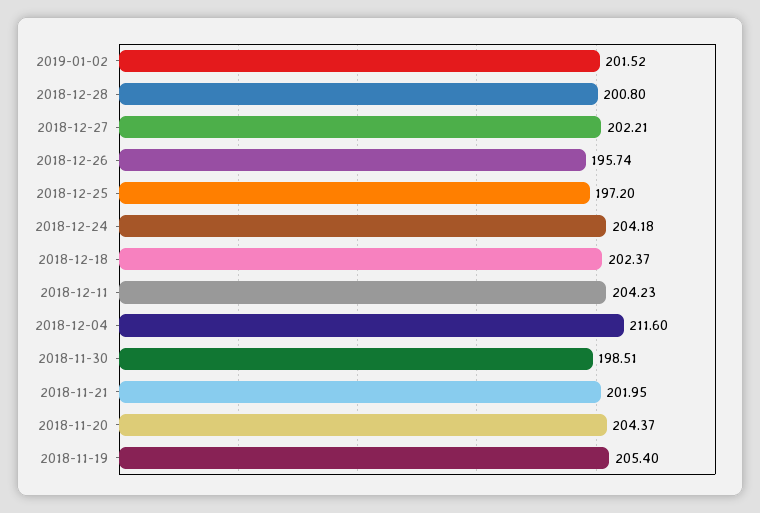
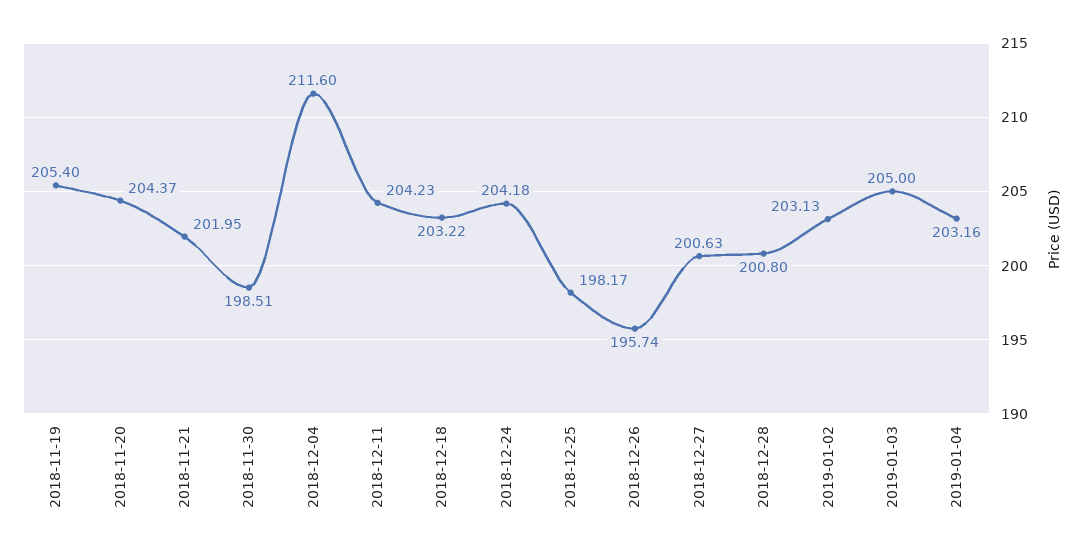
2019-01-02: 201.52 -> 203.13
2018-12-27: 202.21 -> 200.63
2018-12-25: 197.2 -> 198.17
2018-12-18: 202.37 -> 203.22
2019-01-03: none -> 205
2019-01-04: none -> 203.16

